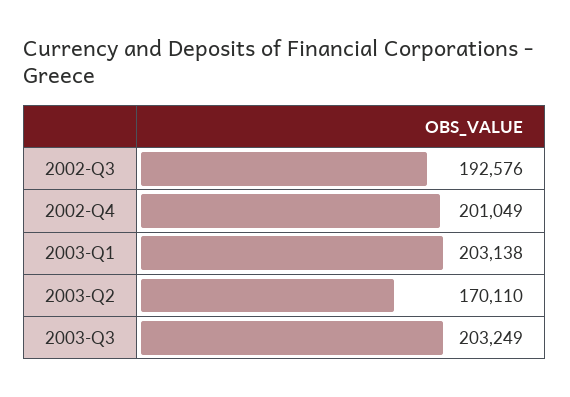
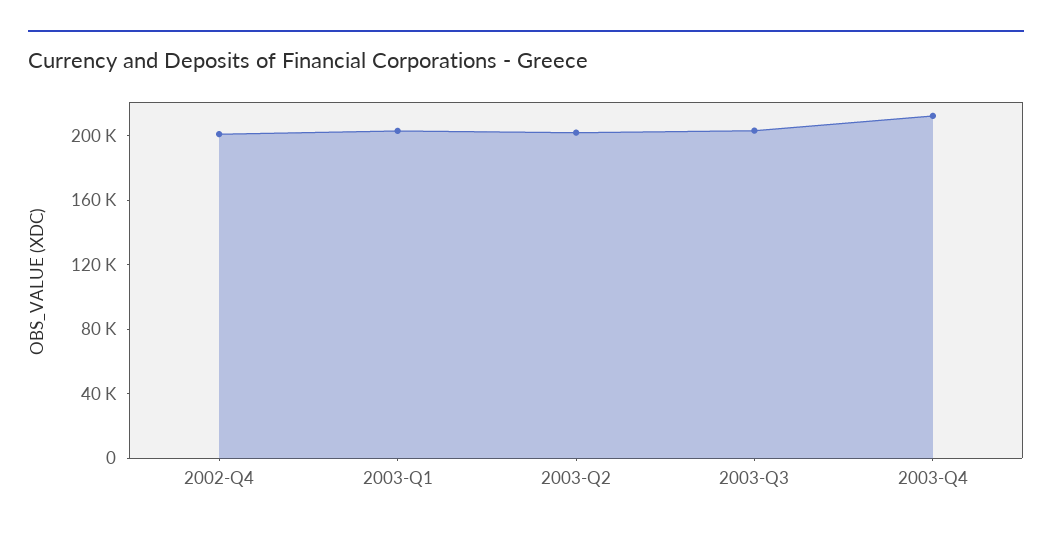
2002-Q3: 192576 -> none
2003-Q2: 170110 -> 200000
2003-Q4: none -> 210000

